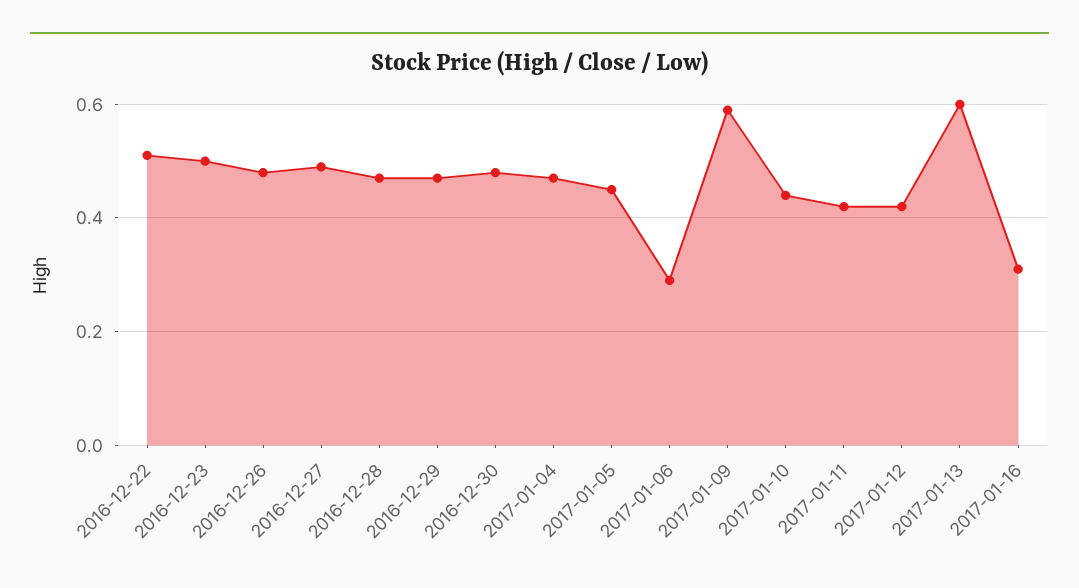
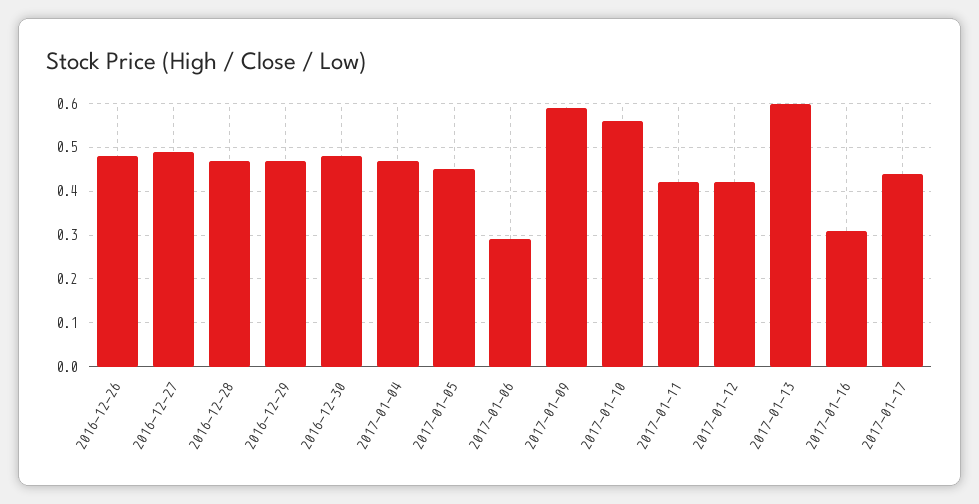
2016-12-22: 0.5 -> none
2016-12-23: 0.5 -> none
2017-01-10: 0.45 -> 0.55
2017-01-17: none -> 0.45

